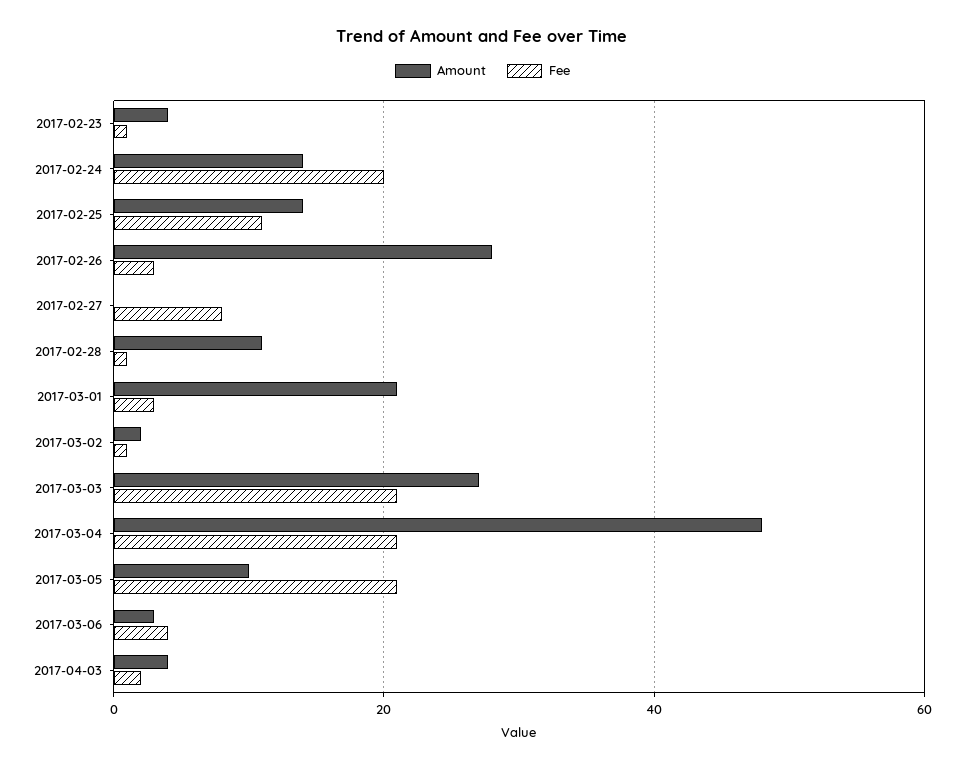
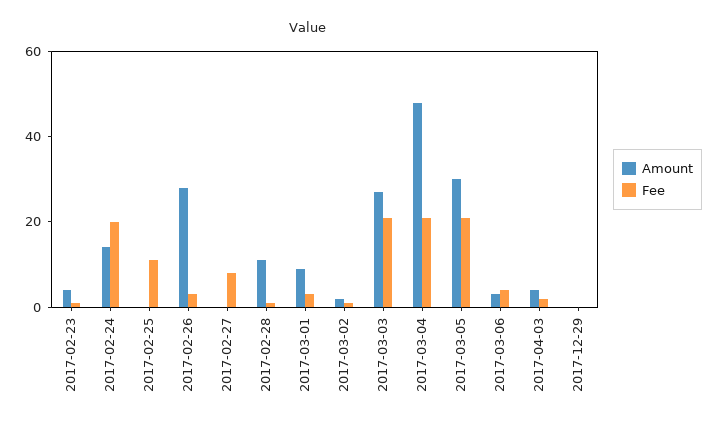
Amount, 2017-02-25: 15 -> 0
Amount, 2017-03-01: 20 -> 10
Amount, 2017-03-05: 10 -> 30
Amount, 2017-12-29: none -> 0
Fee, 2017-12-29: none -> 0

